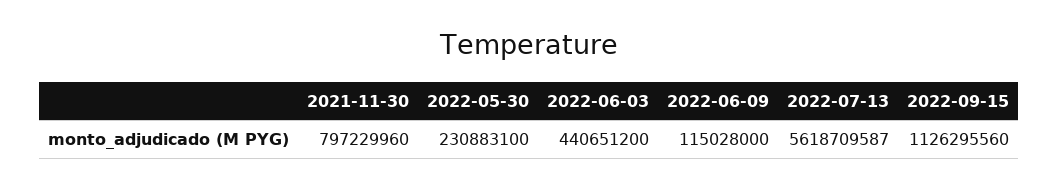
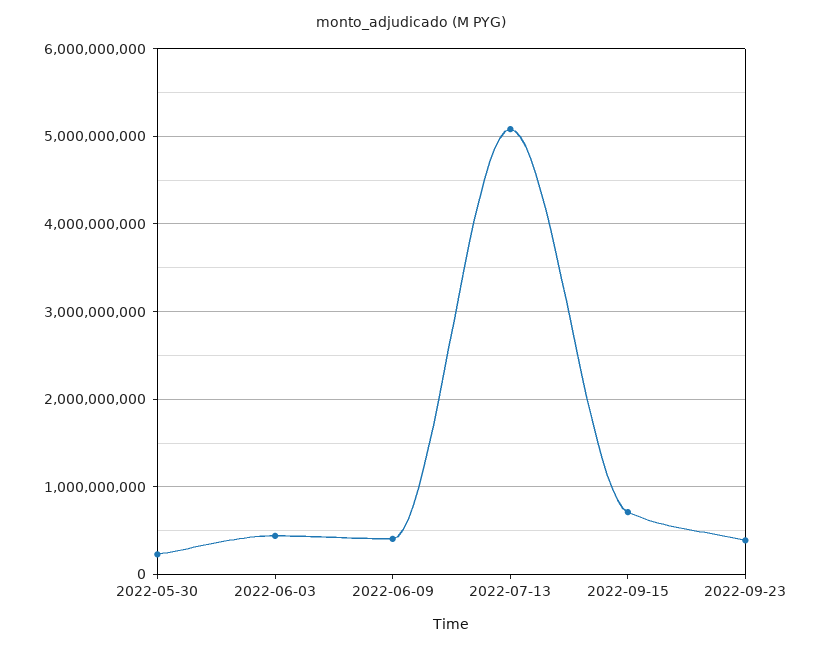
2021-11-30: 797229960 -> none
2022-06-09: 115028000 -> 400000000
2022-07-13: 5618709587 -> 5100000000
2022-09-15: 1126295560 -> 700000000
2022-09-23: none -> 400000000

